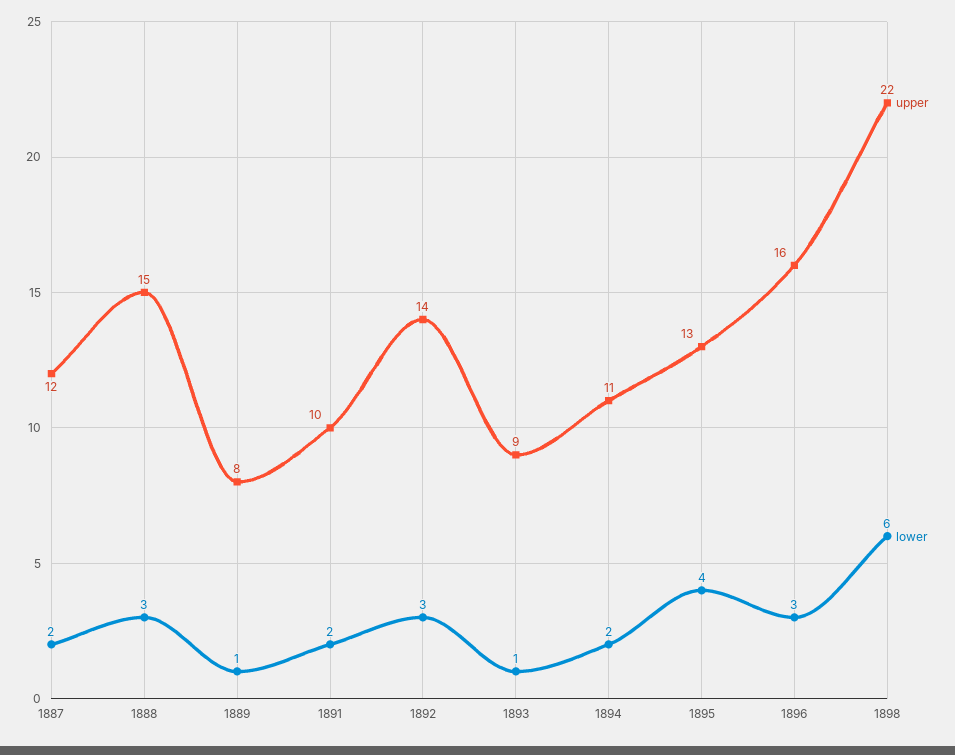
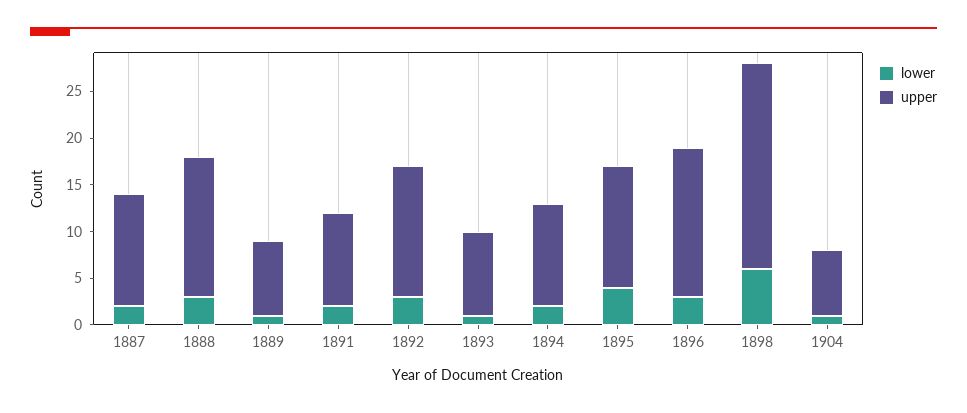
lower, 1904: none -> 1
upper, 1904: none -> 7

